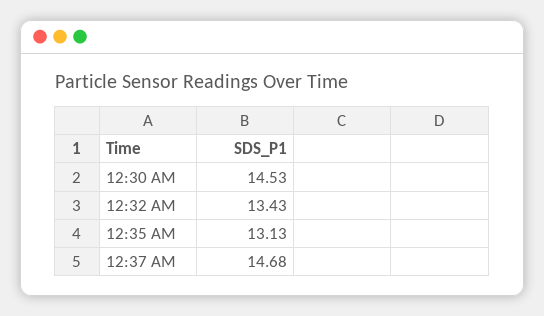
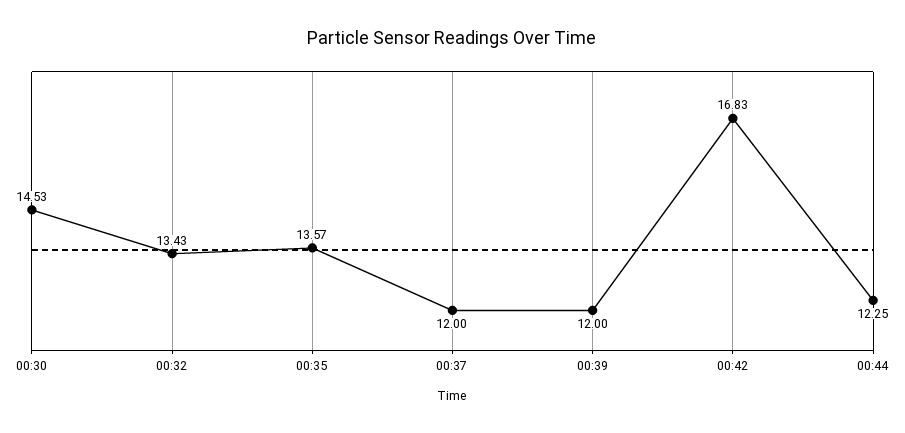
12:35 AM: 13.13 -> 13.57
12:37 AM: 14.68 -> 12
00:39: none -> 12
00:42: none -> 16.83
00:44: none -> 12.25

